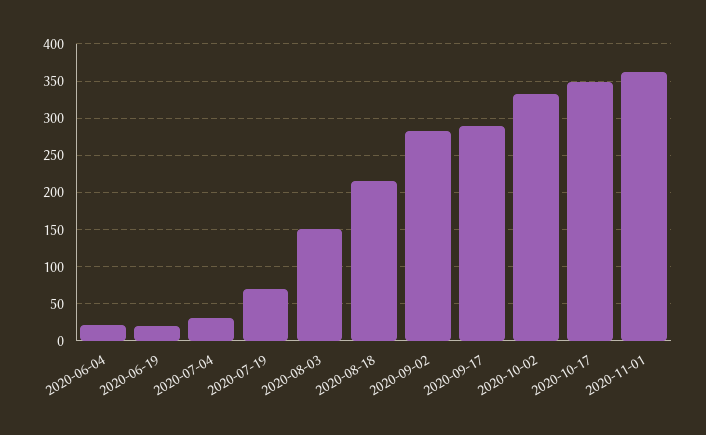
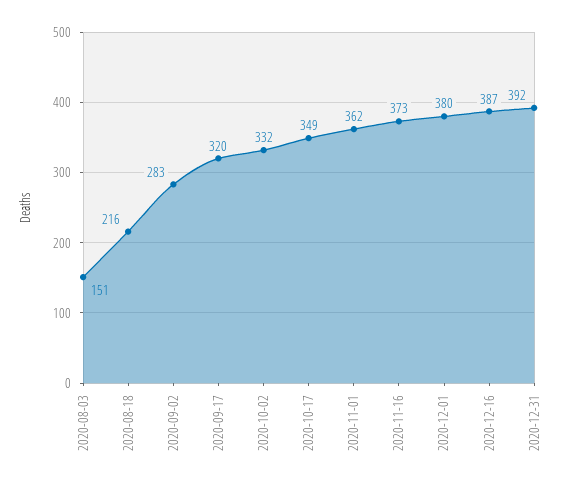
2020-06-04: 20 -> none
2020-06-19: 20 -> none
2020-07-04: 30 -> none
2020-07-19: 70 -> none
2020-09-17: 290 -> 320
2020-11-16: none -> 373
2020-12-01: none -> 380
2020-12-16: none -> 387
2020-12-31: none -> 392

